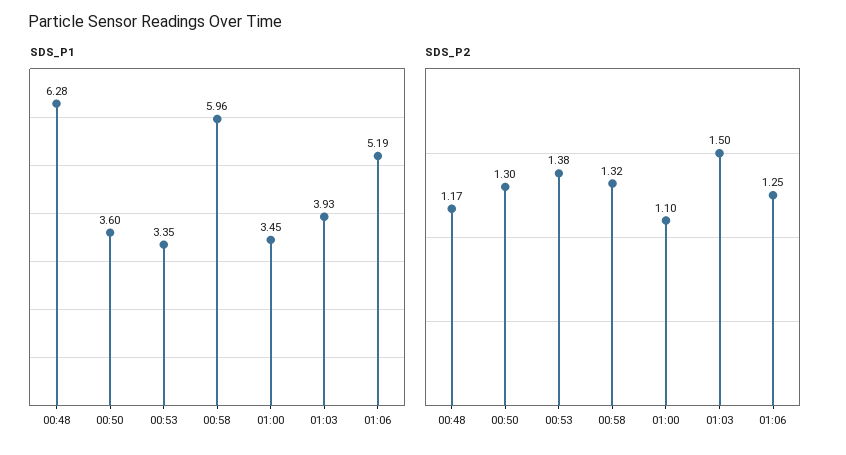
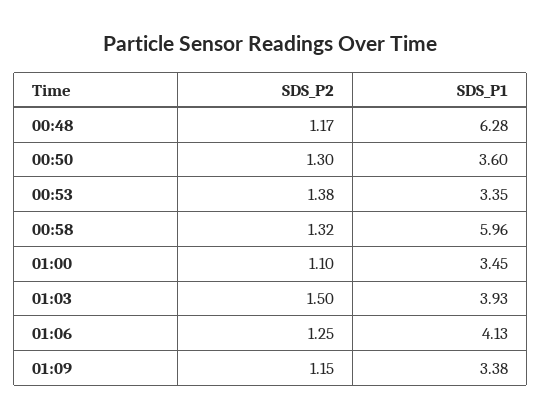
SDS_P1, 01:06: 5.19 -> 4.13
SDS_P2, 01:09: none -> 1.15
SDS_P1, 01:09: none -> 3.38

